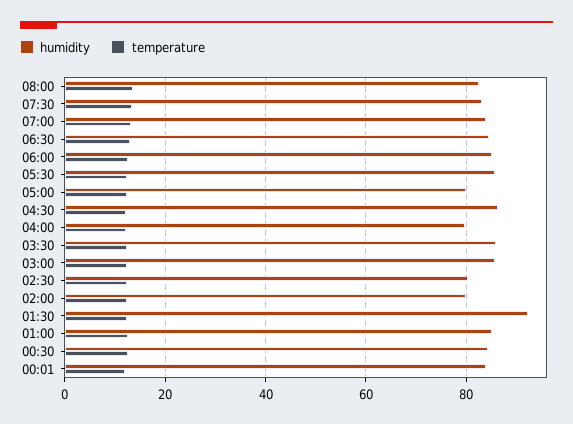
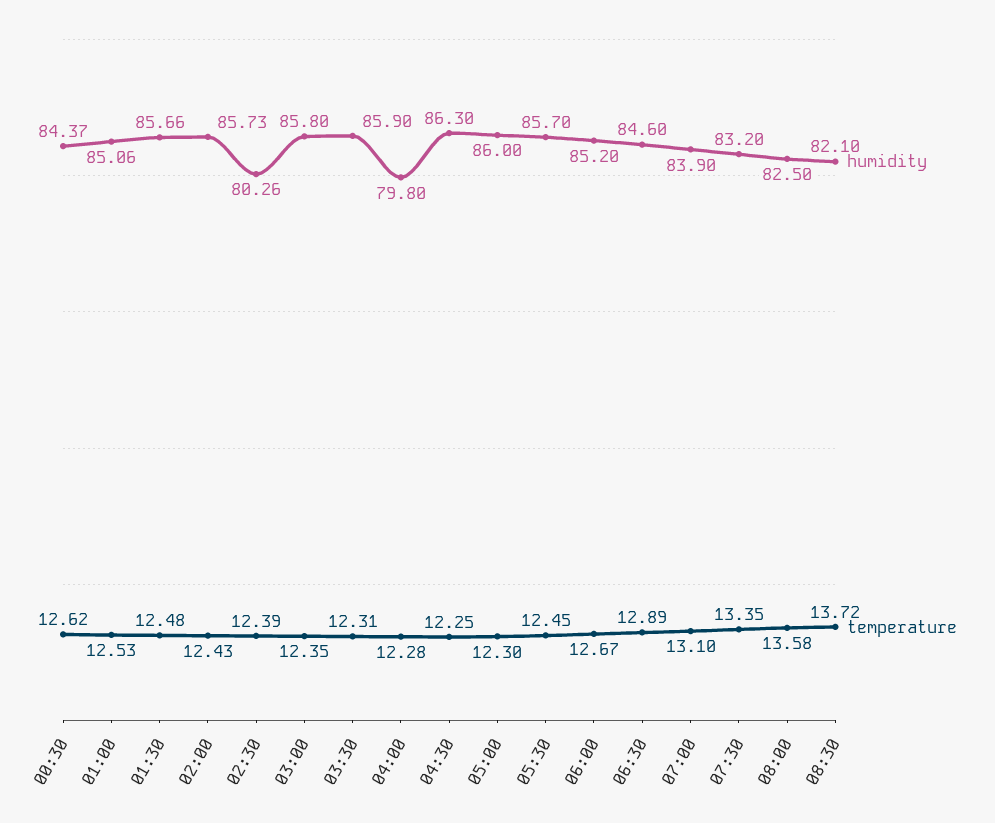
humidity, 05:00: 80 -> 86
humidity, 02:00: 80 -> 85.73
humidity, 01:30: 92 -> 85.66
humidity, 00:01: 84 -> none
temperature, 00:01: 12 -> none
humidity, 08:30: none -> 82.1
temperature, 08:30: none -> 13.72

